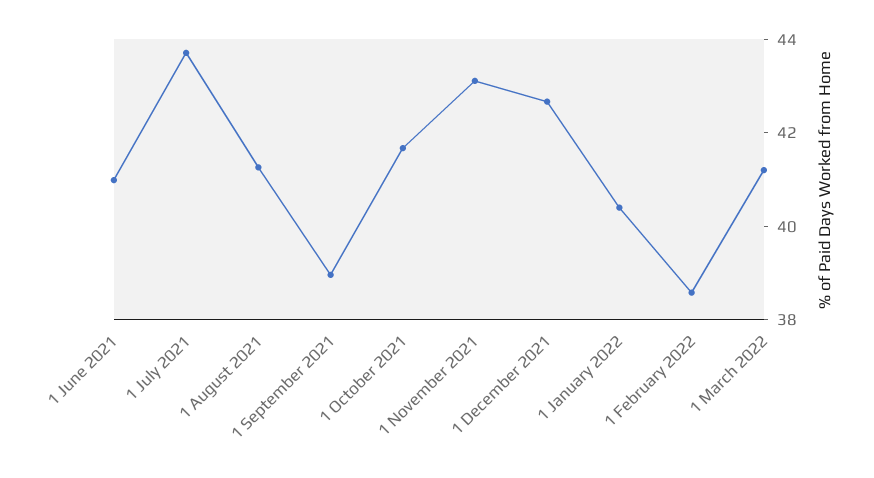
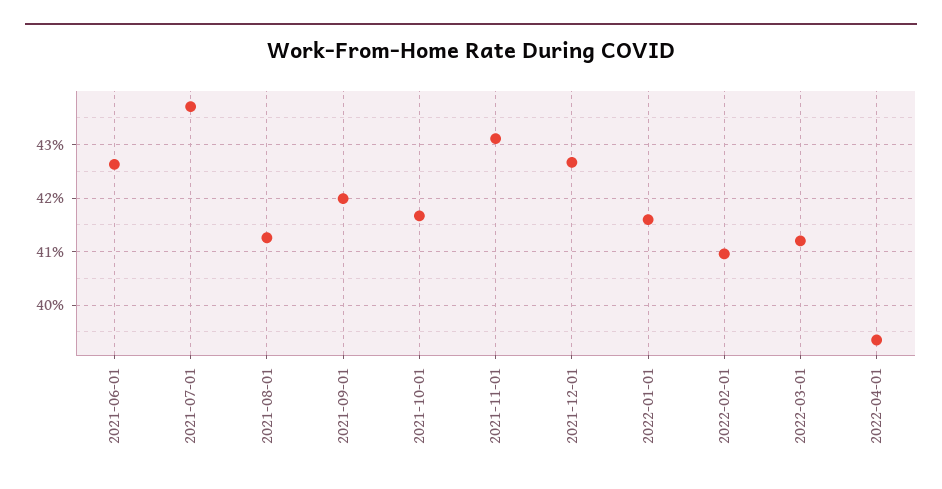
1 June 2021: 41 -> 42.6
1 September 2021: 39 -> 42
1 January 2022: 40.5 -> 41.6
1 February 2022: 38.5 -> 41
2022-04-01: none -> 39.4

